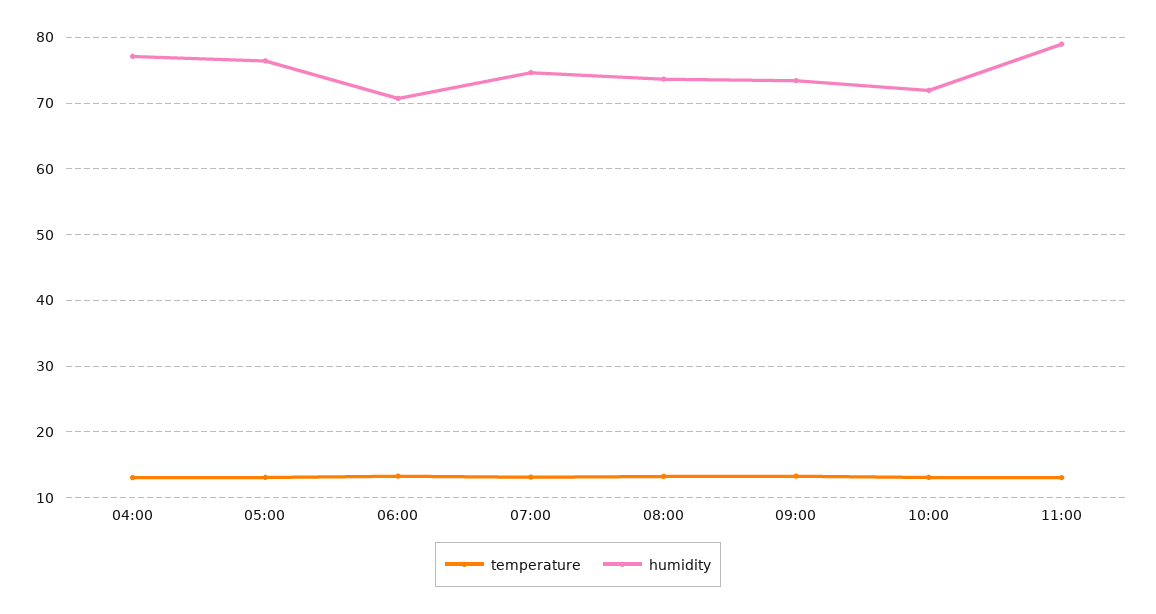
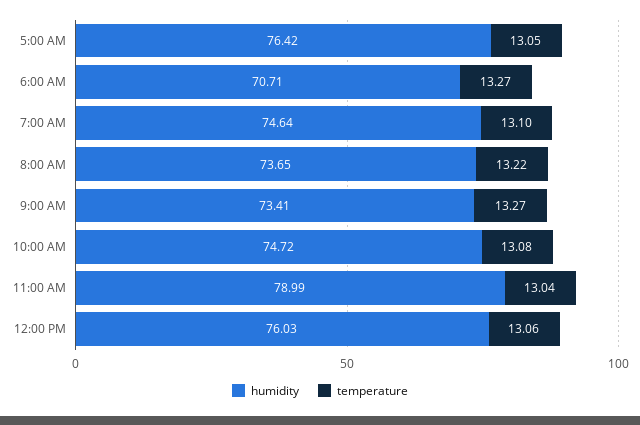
temperature, 04:00: 13 -> none
humidity, 04:00: 77 -> none
humidity, 10:00: 72 -> 74.72
humidity, 12:00 PM: none -> 76.03
temperature, 12:00 PM: none -> 13.06

